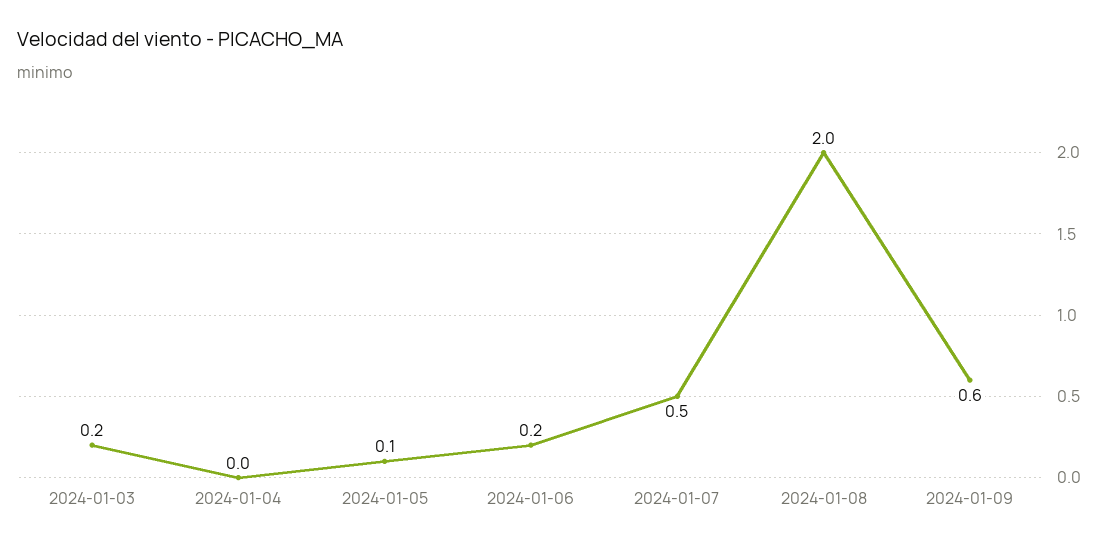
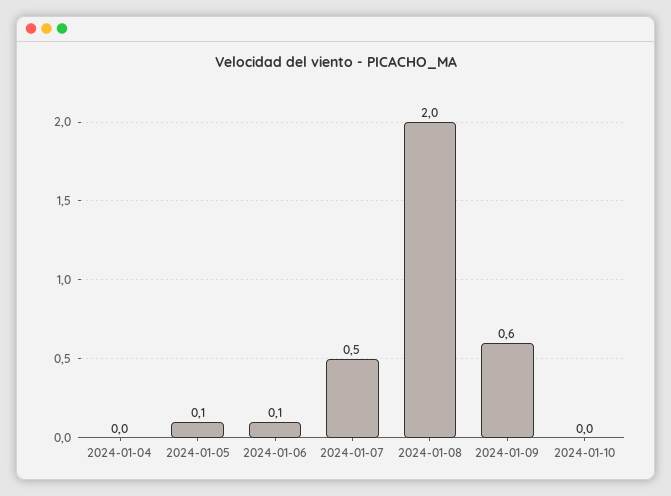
2024-01-03: 0.2 -> none
2024-01-06: 0.2 -> 0.1
2024-01-10: none -> 0

